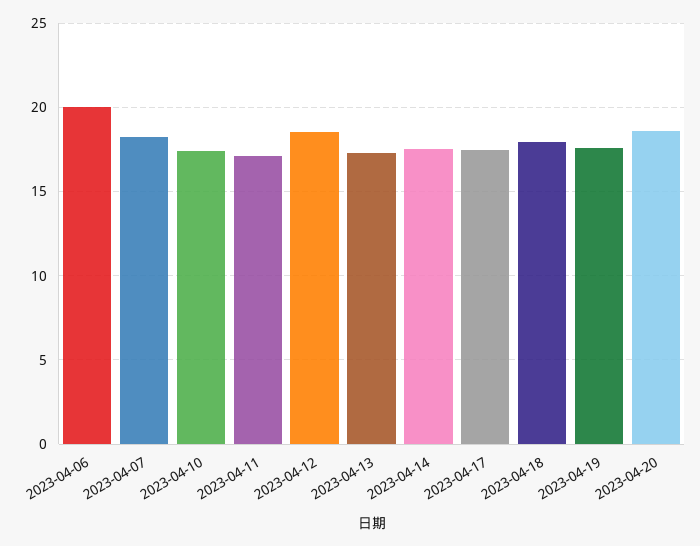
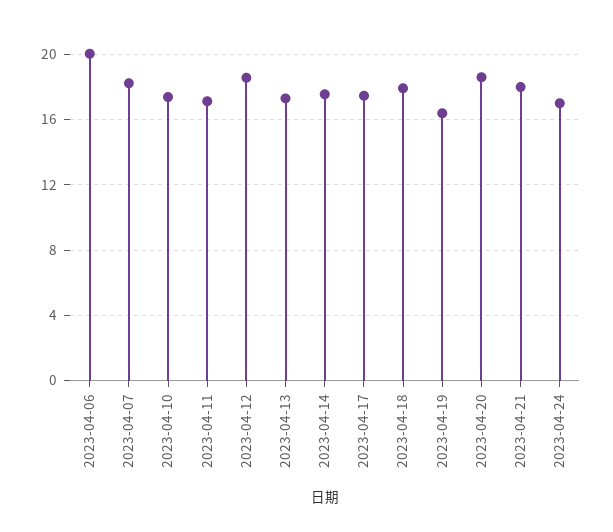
2023-04-19: 17.5 -> 16.5
2023-04-21: none -> 18
2023-04-24: none -> 17

